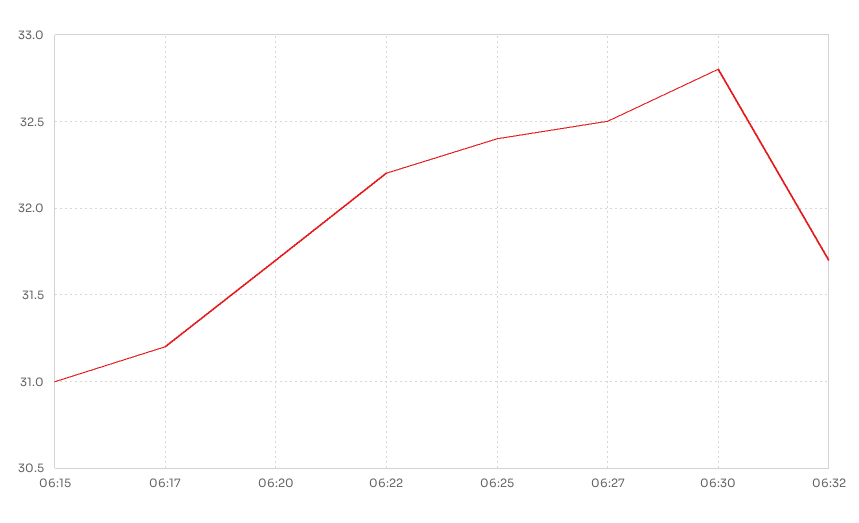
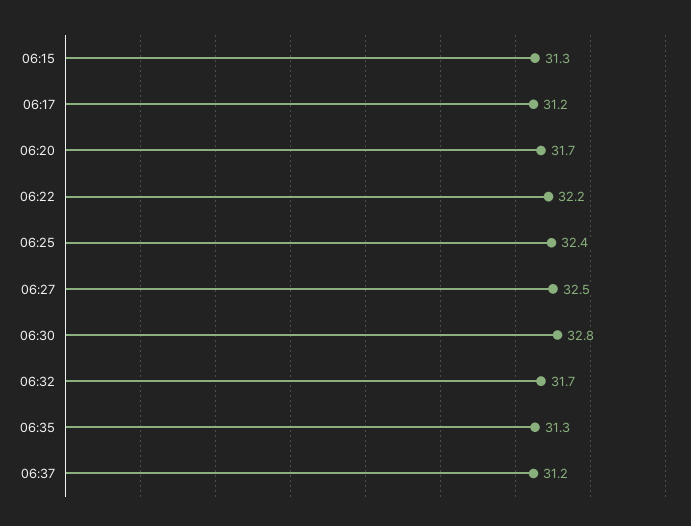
06:15: 31 -> 31.3
06:35: none -> 31.3
06:37: none -> 31.2

